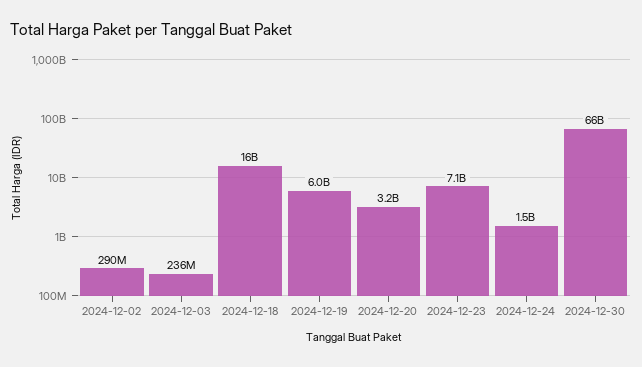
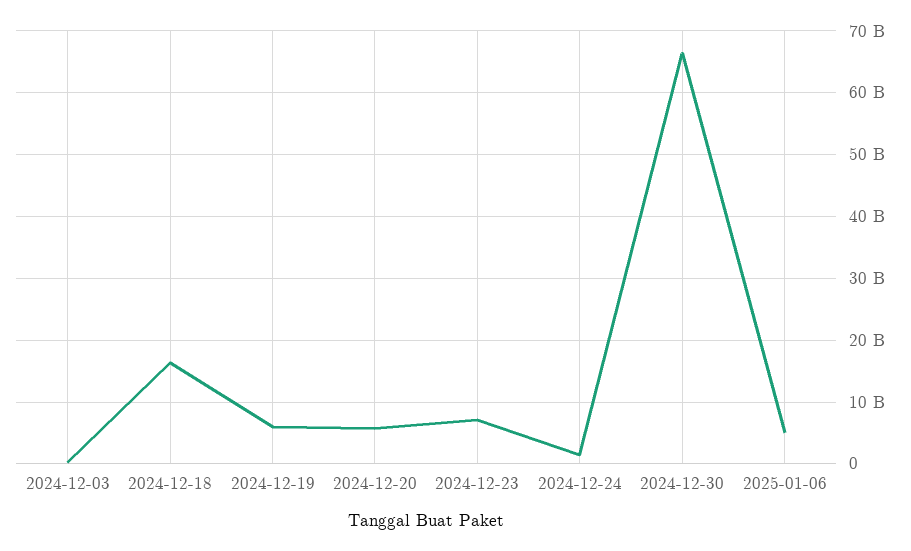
2024-12-02: 290000000 -> none
2024-12-20: 3200000000 -> 6000000000
2025-01-06: none -> 5000000000

